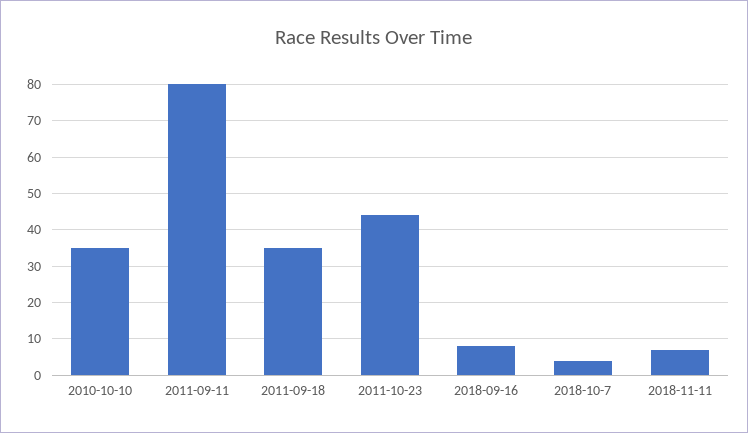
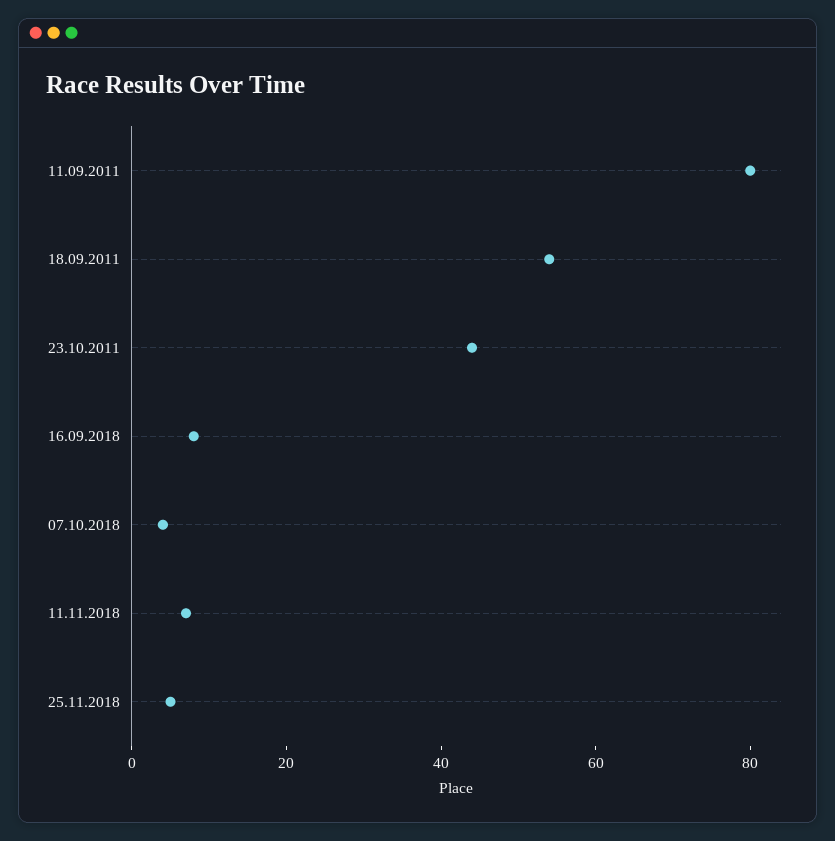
2010-10-10: 35 -> none
2011-09-18: 35 -> 55
25.11.2018: none -> 5

